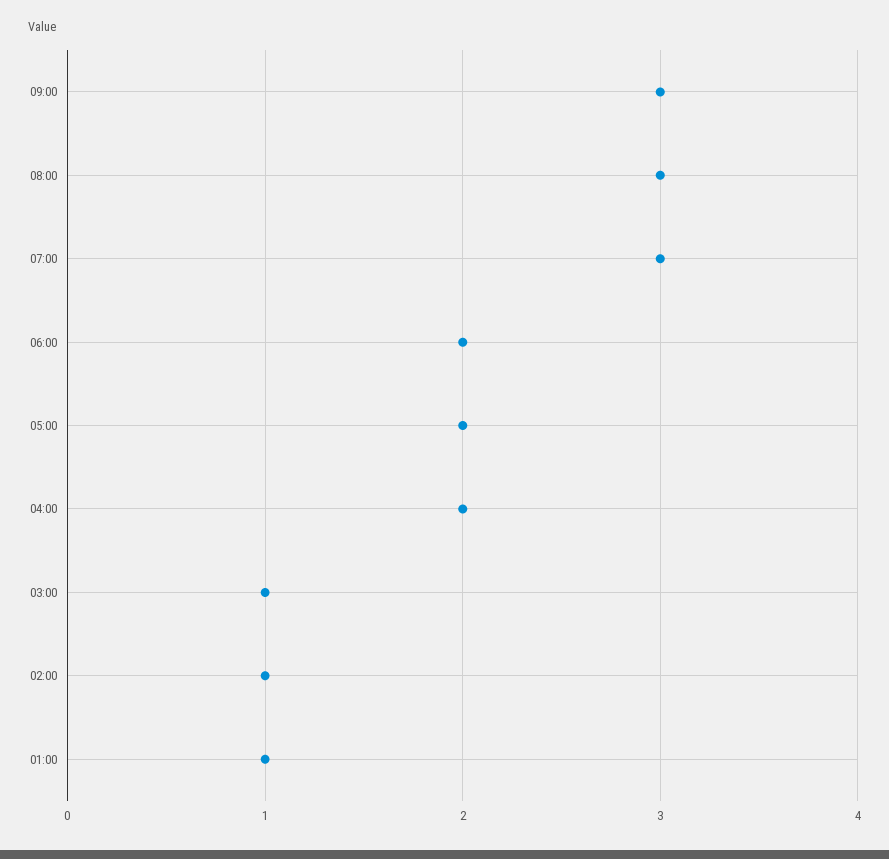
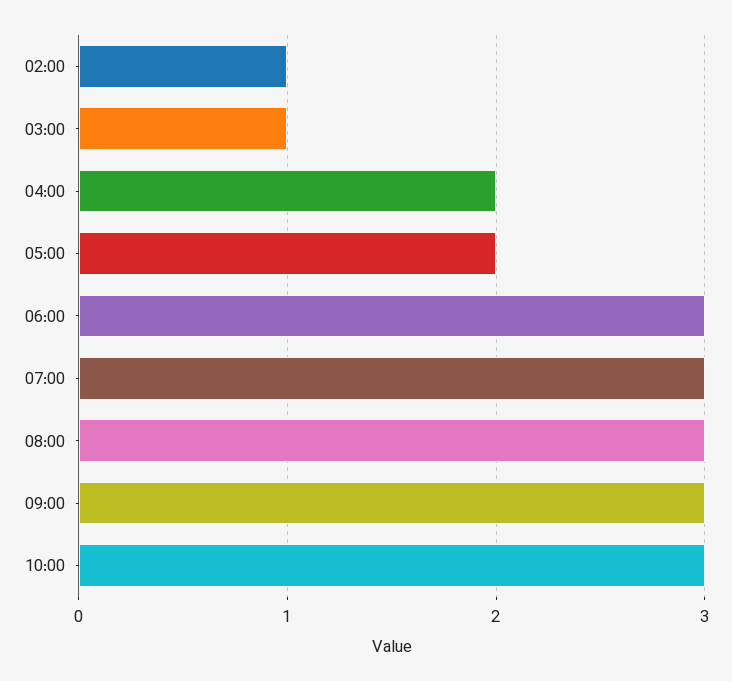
06:00: 2 -> 3
01:00: 1 -> none
10:00: none -> 3

